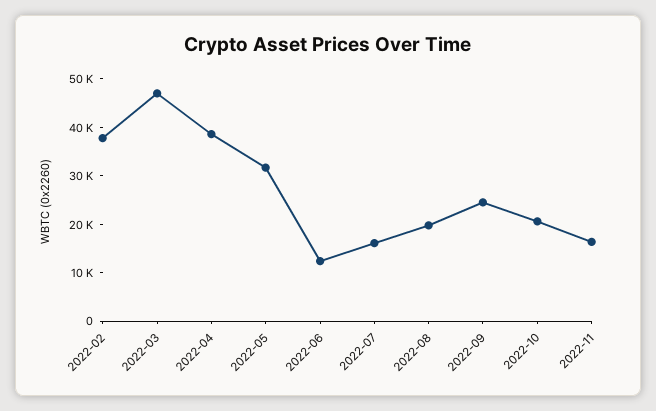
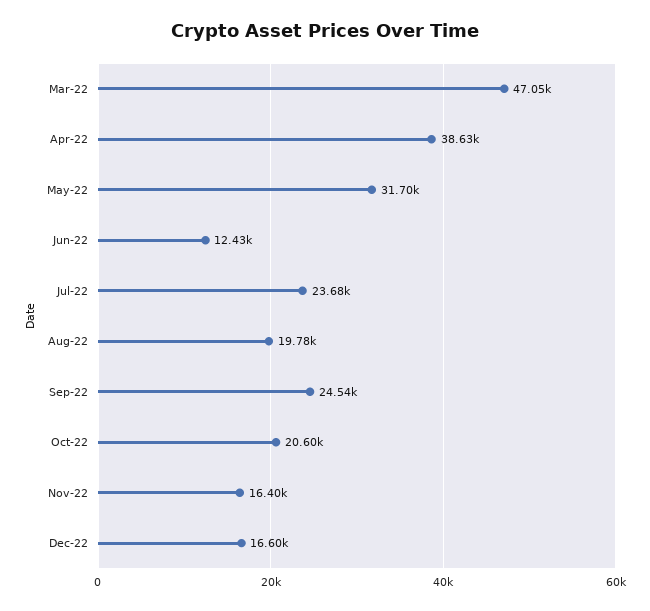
2022-02: 38000 -> none
2022-07: 16000 -> 23680
Dec-22: none -> 16600

